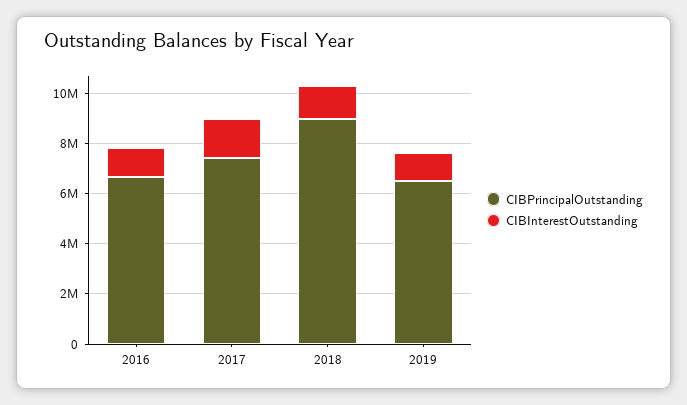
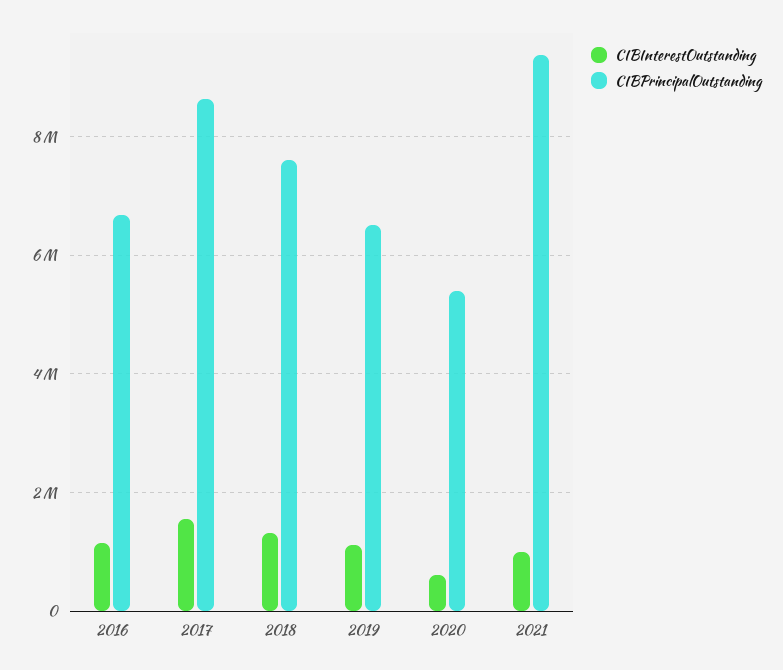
CIBPrincipalOutstanding, 2017: 7500000 -> 8600000
CIBPrincipalOutstanding, 2018: 9000000 -> 7600000
CIBInterestOutstanding, 2020: none -> 600000
CIBPrincipalOutstanding, 2020: none -> 5400000
CIBInterestOutstanding, 2021: none -> 1000000
CIBPrincipalOutstanding, 2021: none -> 9400000

